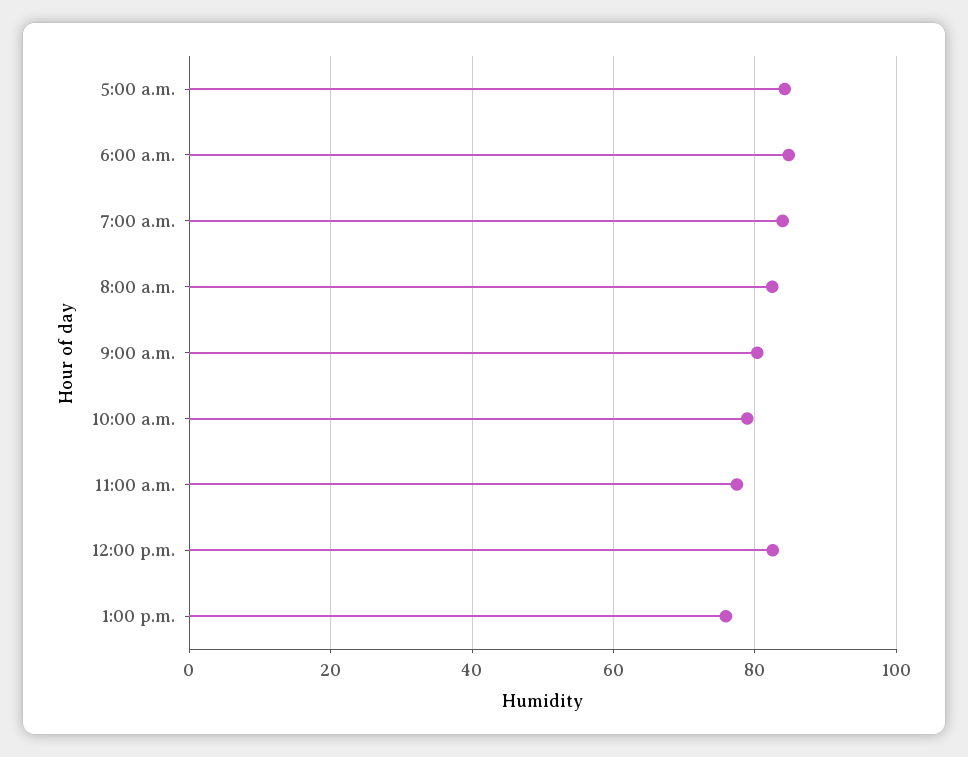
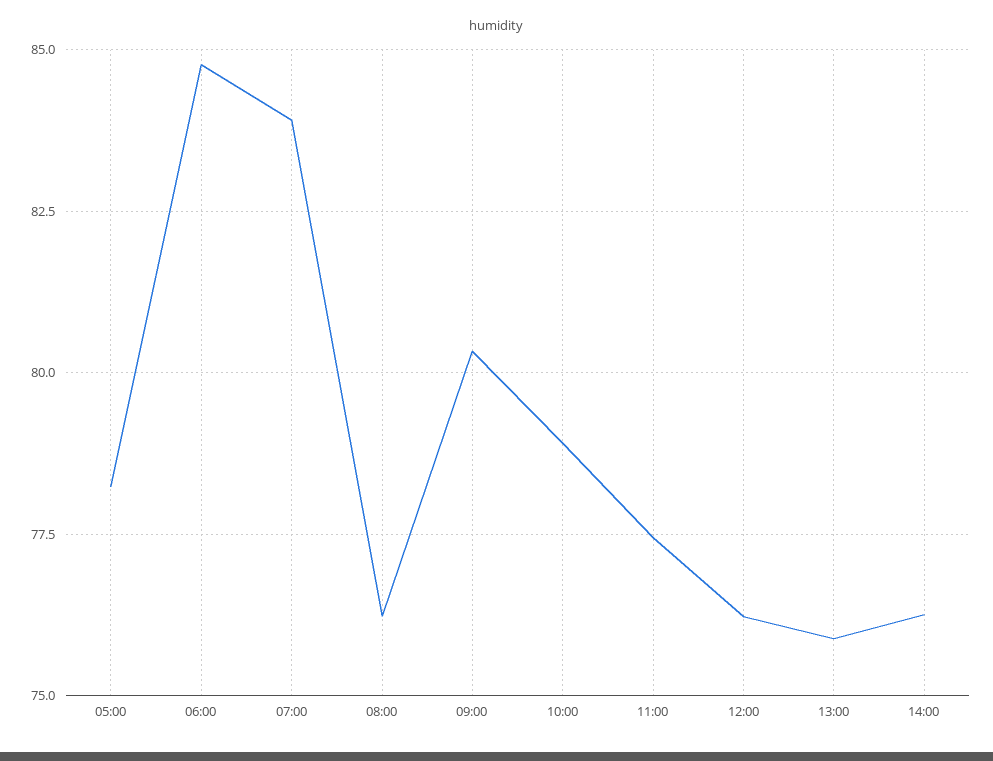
5:00 a.m.: 84 -> 78.25
8:00 a.m.: 82 -> 76.25
12:00 p.m.: 82 -> 76.25
14:00: none -> 76.25

